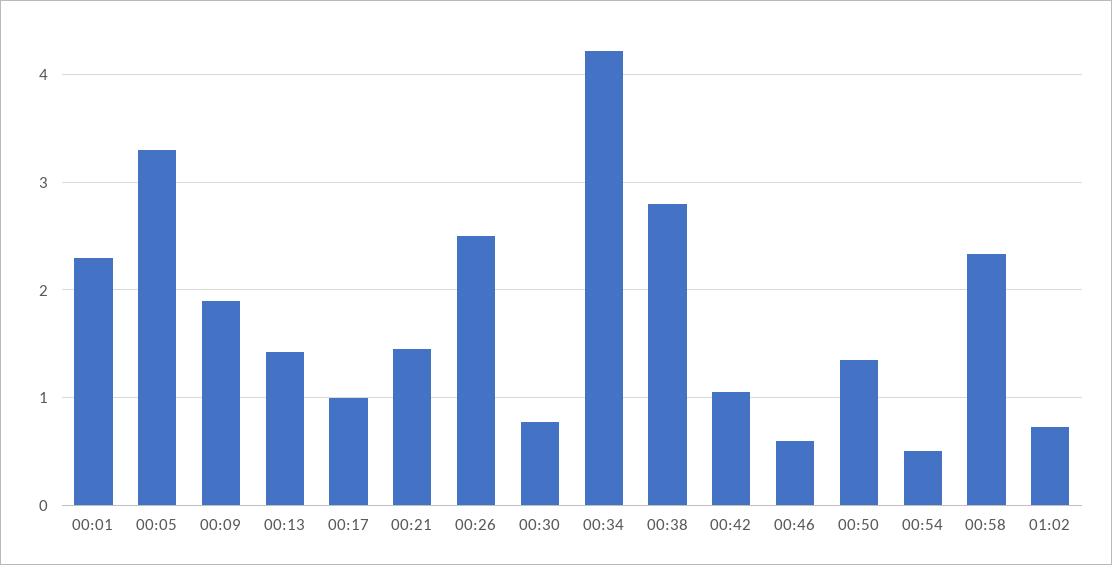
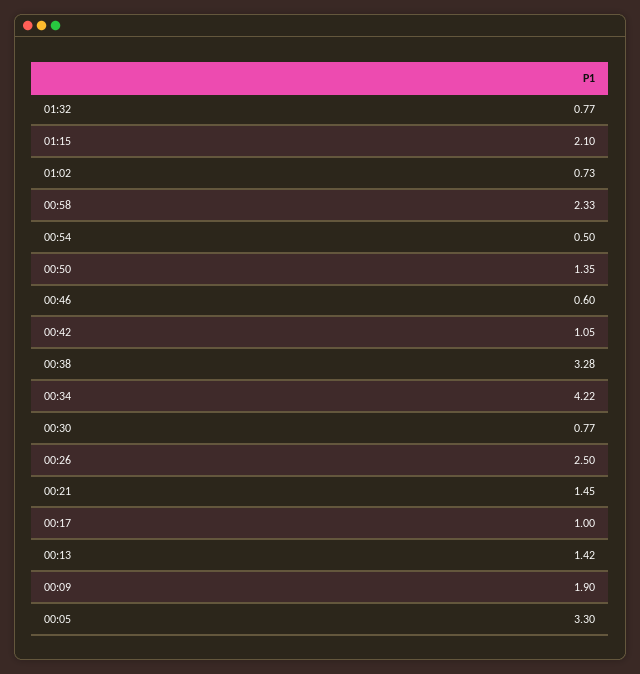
00:01: 2.3 -> none
00:38: 2.8 -> 3.28
01:32: none -> 0.77
01:15: none -> 2.1

